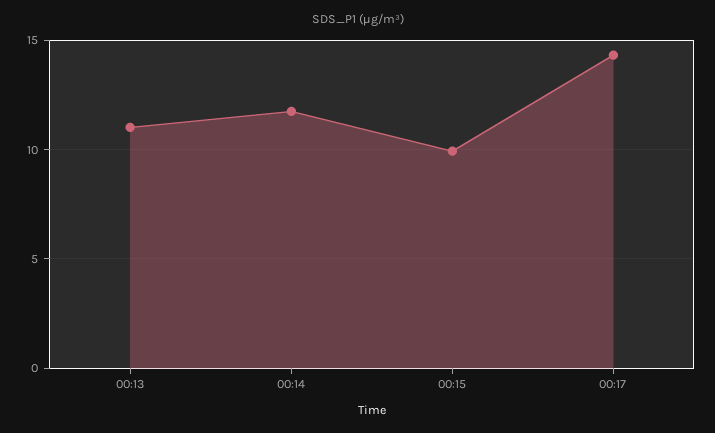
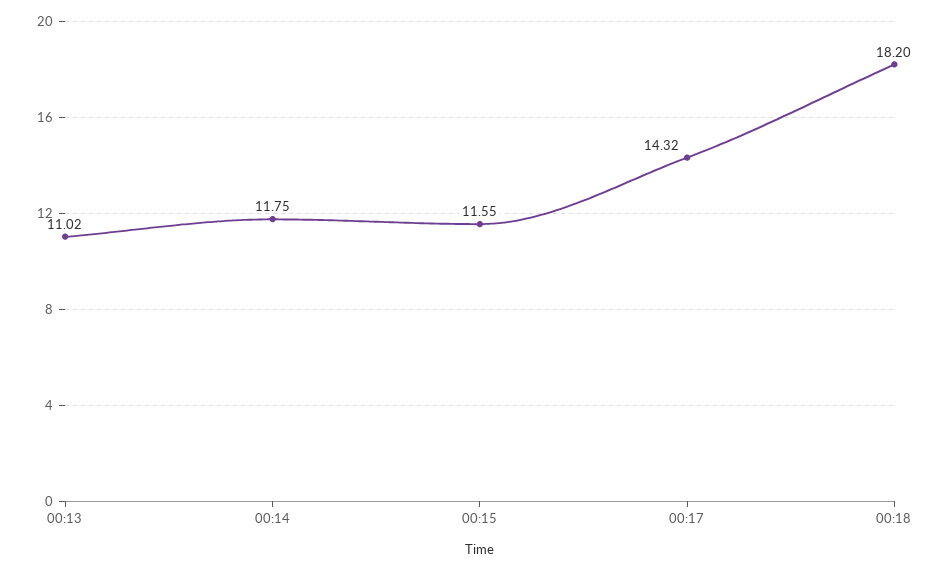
00:15: 10 -> 11.55
00:18: none -> 18.2

